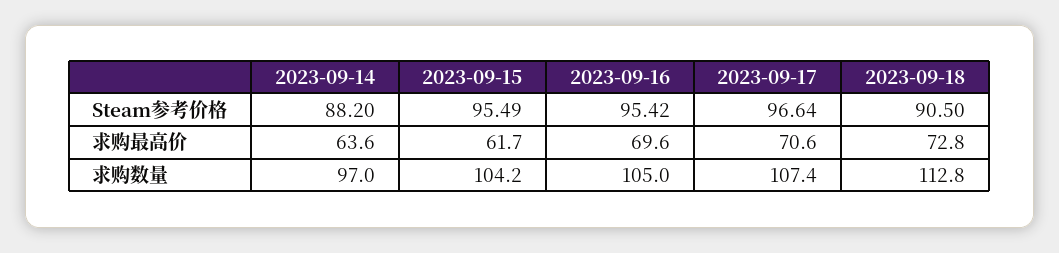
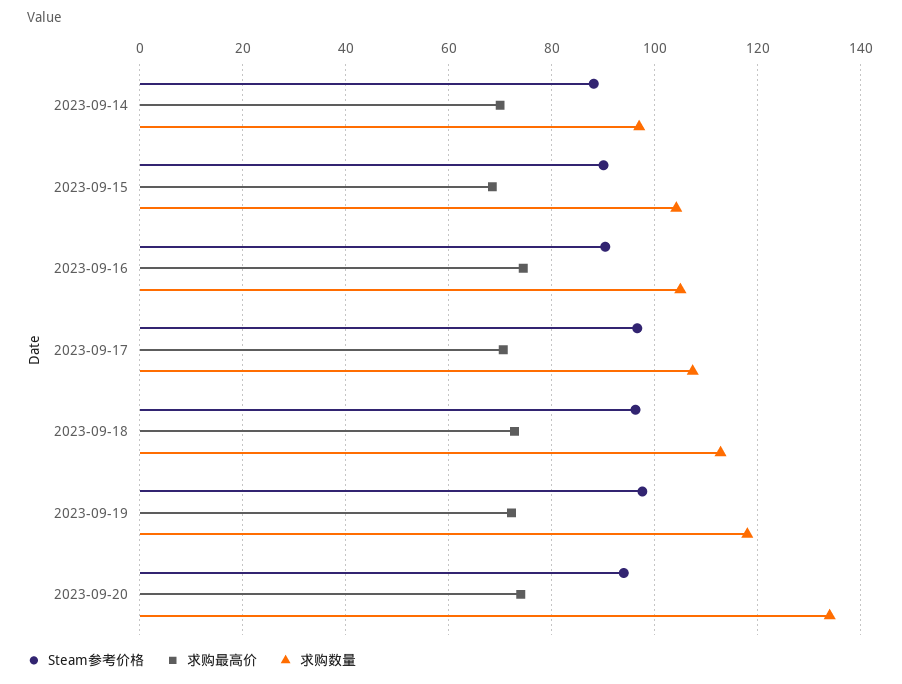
Steam参考价格, 2023-09-15: 95.49 -> 90
Steam参考价格, 2023-09-16: 95.42 -> 90
Steam参考价格, 2023-09-18: 90.5 -> 96
求购最高价, 2023-09-14: 63.6 -> 70
求购最高价, 2023-09-15: 61.7 -> 68
求购最高价, 2023-09-16: 69.6 -> 74
Steam参考价格, 2023-09-19: none -> 98
求购最高价, 2023-09-19: none -> 72
求购数量, 2023-09-19: none -> 118
Steam参考价格, 2023-09-20: none -> 94
求购最高价, 2023-09-20: none -> 74
求购数量, 2023-09-20: none -> 134

